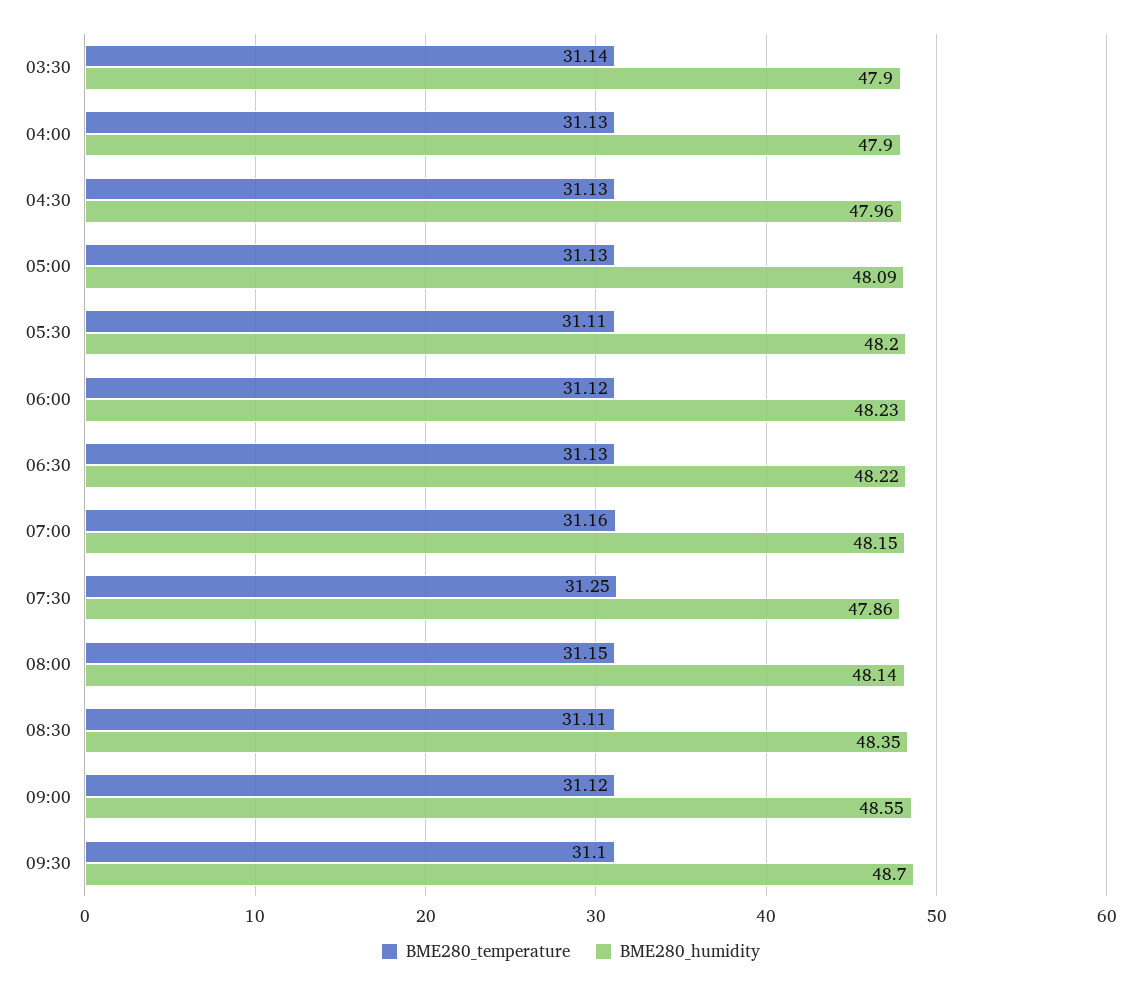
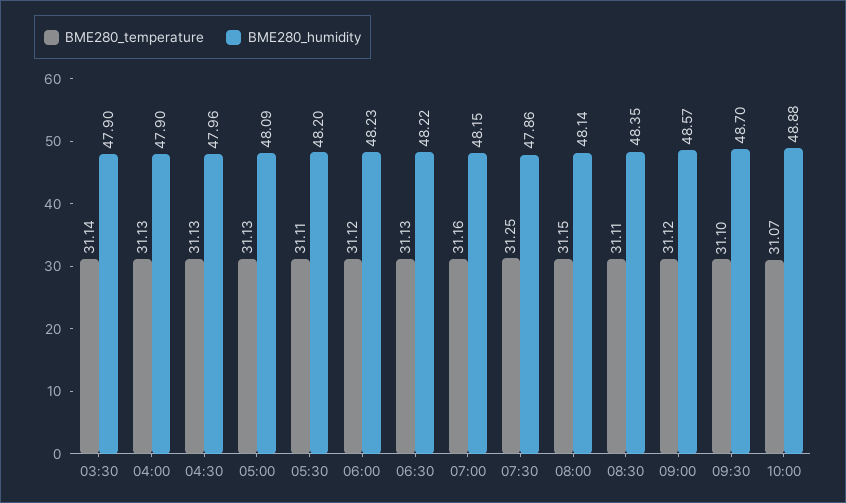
BME280_humidity, 09:00: 48.55 -> 48.57
BME280_temperature, 10:00: none -> 31.07
BME280_humidity, 10:00: none -> 48.88

